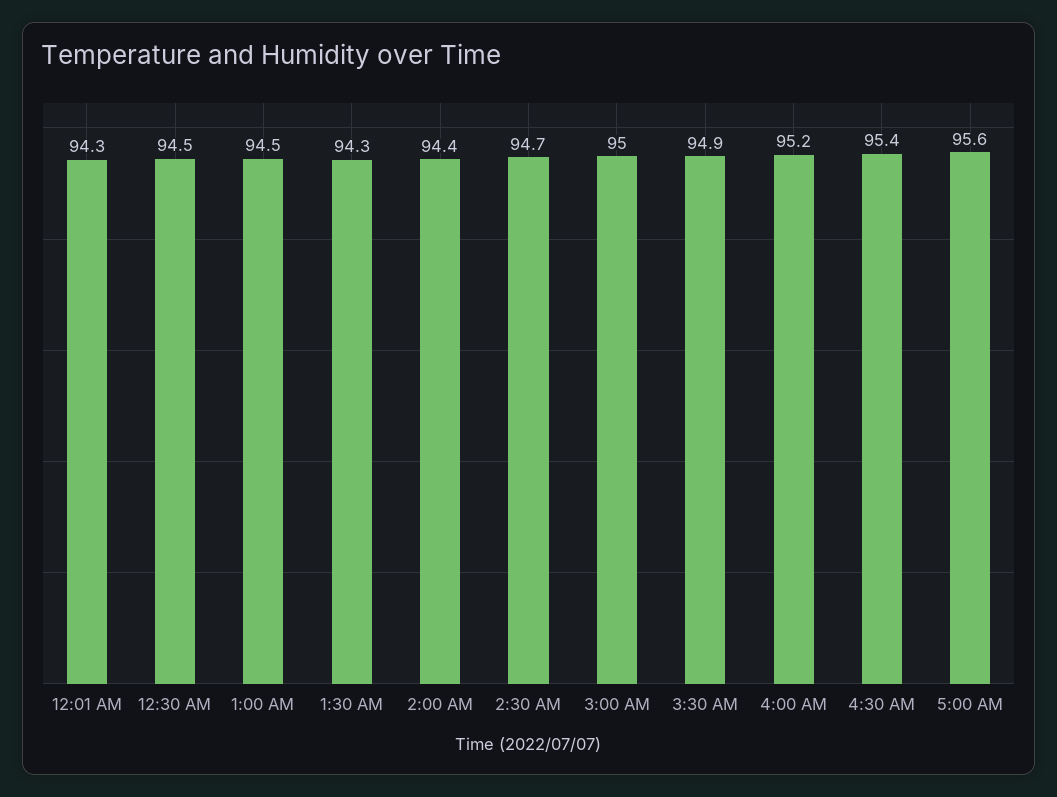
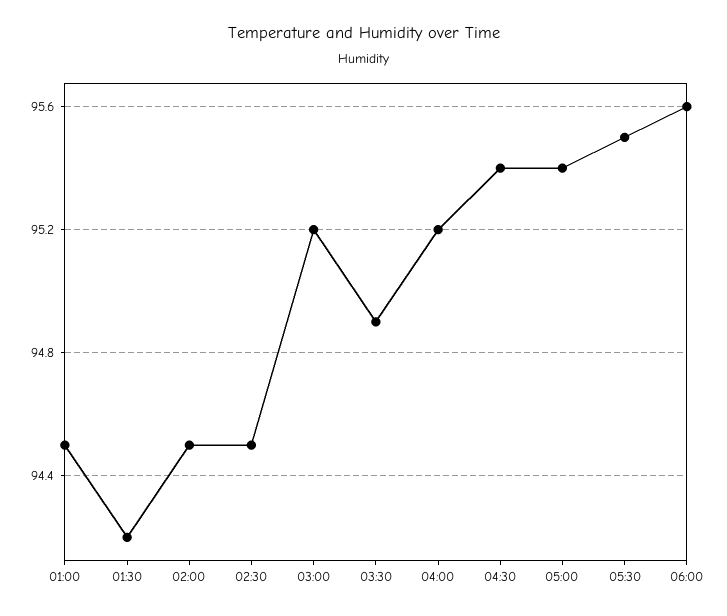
12:01 AM: 94.3 -> none
12:30 AM: 94.5 -> none
1:30 AM: 94.3 -> 94.2
2:00 AM: 94.4 -> 94.5
2:30 AM: 94.7 -> 94.5
3:00 AM: 95 -> 95.2
5:00 AM: 95.6 -> 95.4
05:30: none -> 95.5
06:00: none -> 95.6

